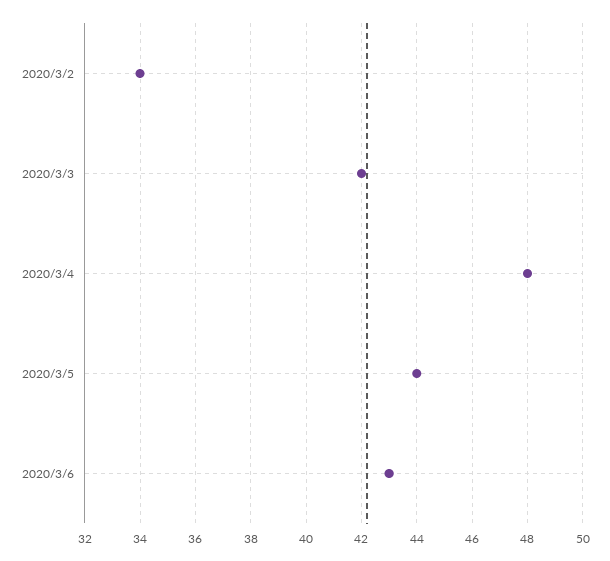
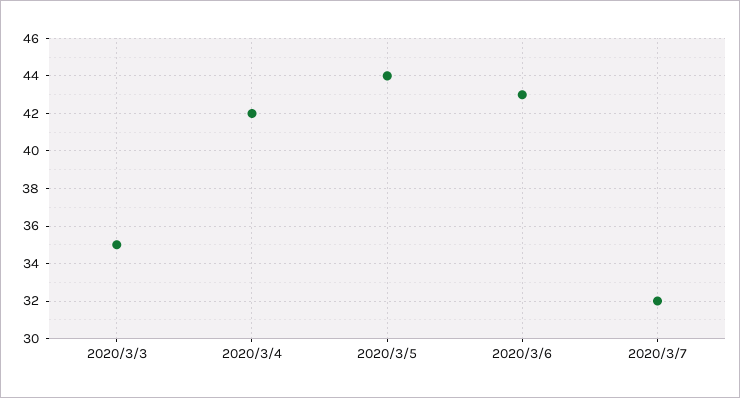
2020/3/2: 34 -> none
2020/3/3: 42 -> 35
2020/3/4: 48 -> 42
2020/3/7: none -> 32

